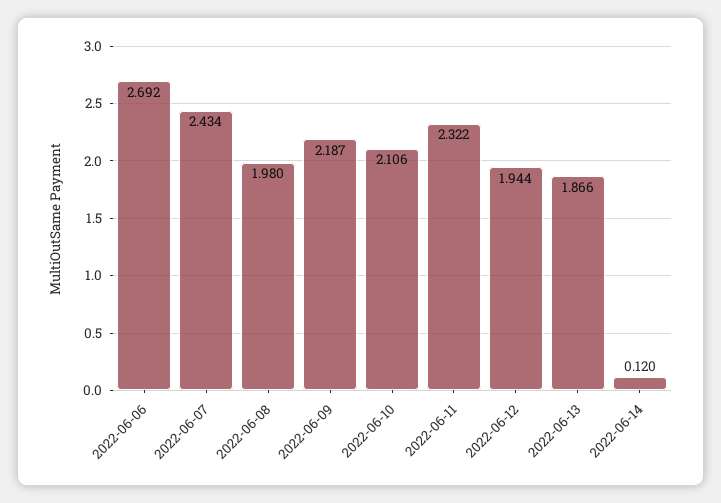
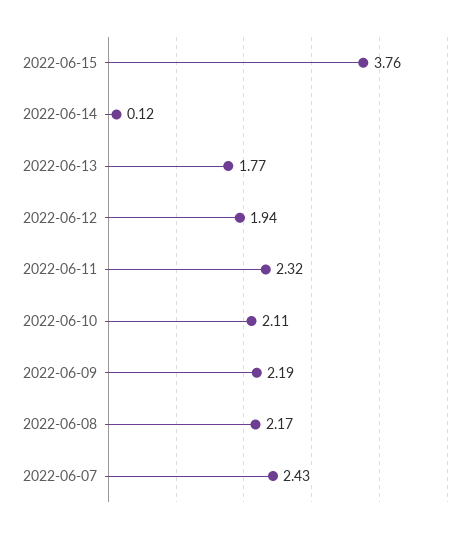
2022-06-06: 2.692 -> none
2022-06-08: 1.98 -> 2.17
2022-06-13: 1.866 -> 1.77
2022-06-15: none -> 3.76

